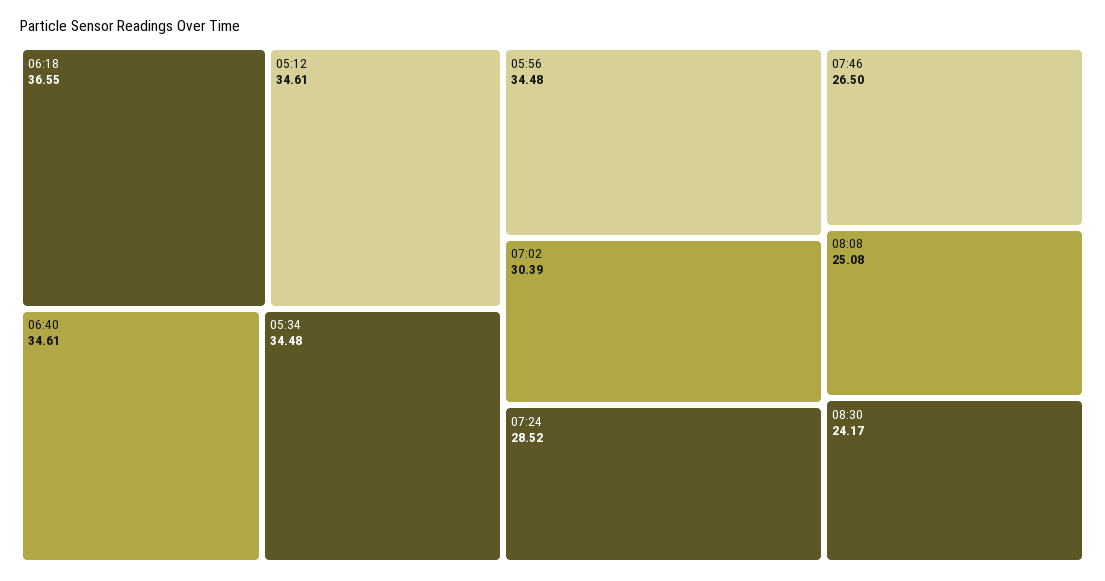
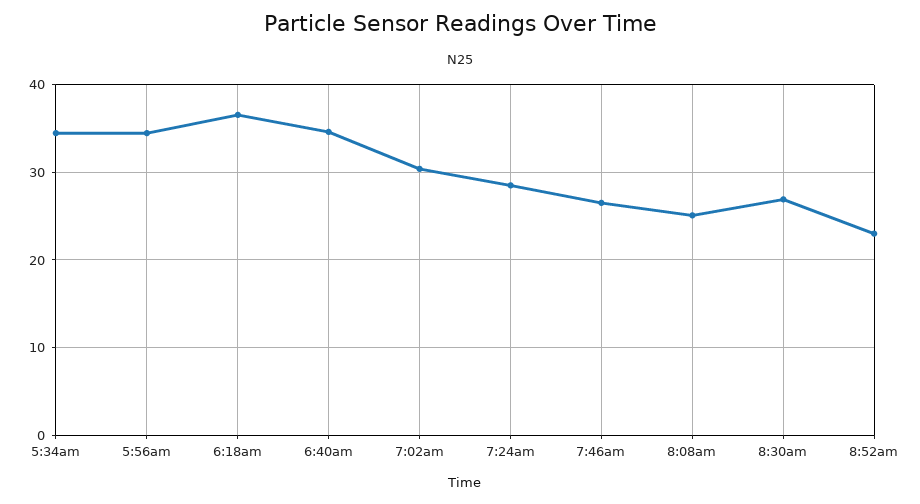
05:12: 34.61 -> none
08:30: 24.17 -> 27
8:52am: none -> 23

